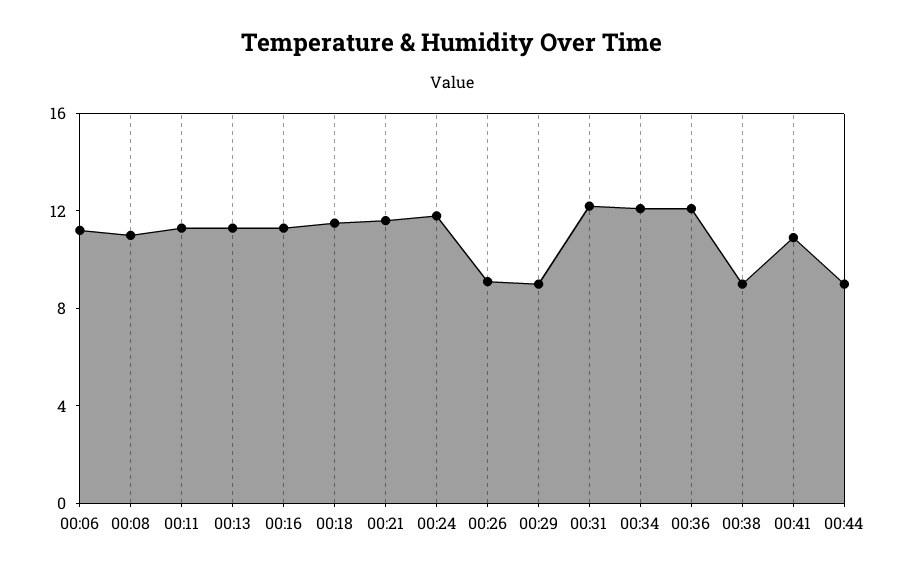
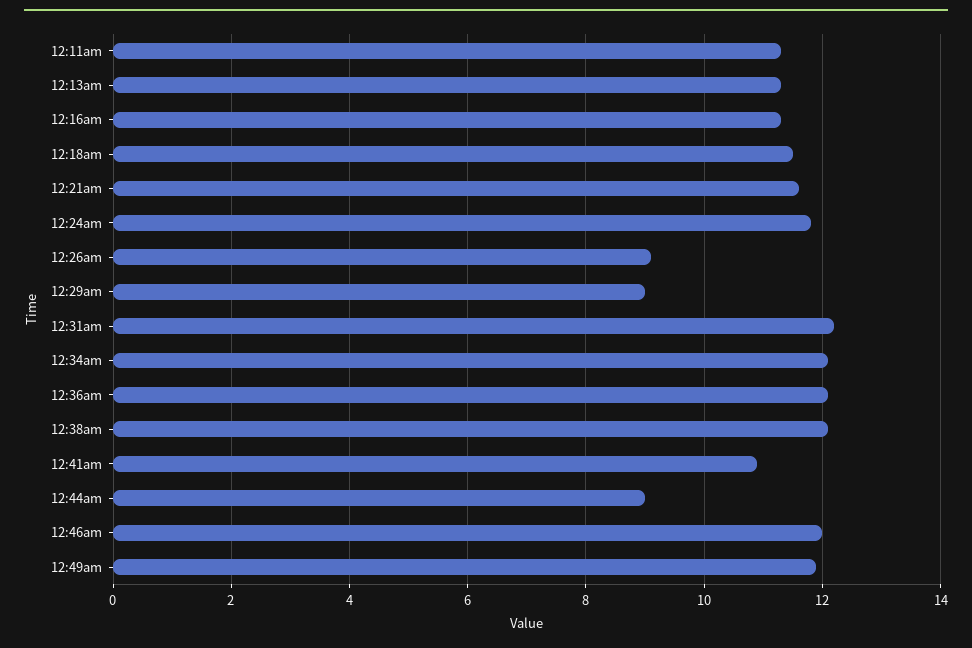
00:06: 11 -> none
00:08: 11 -> none
00:38: 9 -> 12
12:46am: none -> 12
12:49am: none -> 12

